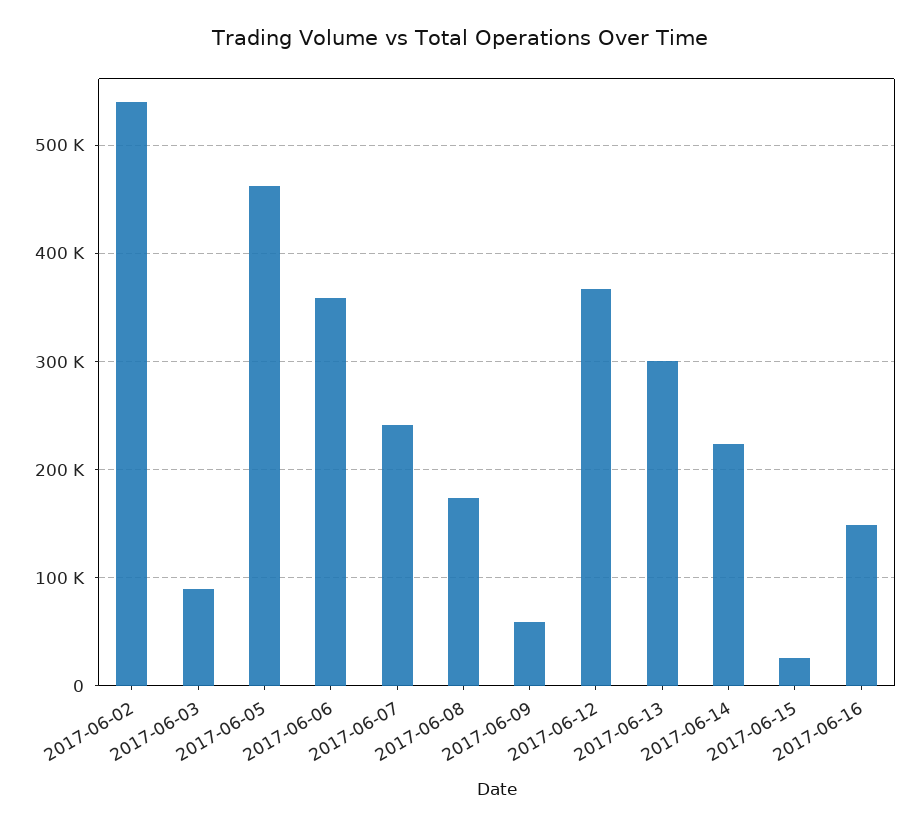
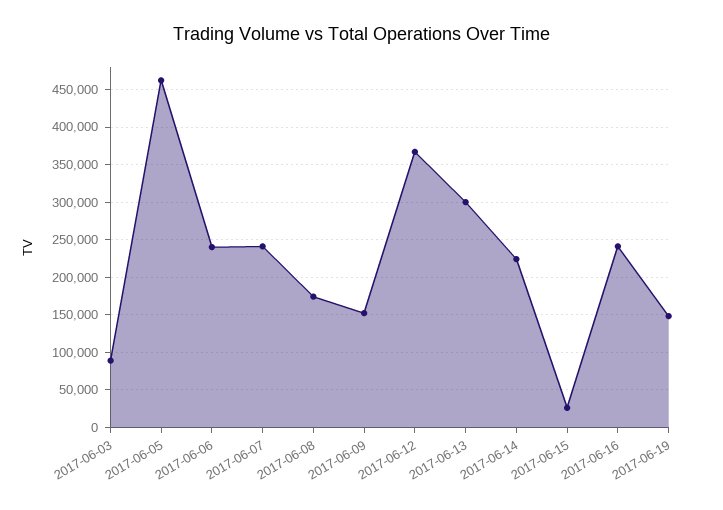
2017-06-02: 540000 -> none
2017-06-06: 360000 -> 240000
2017-06-09: 60000 -> 150000
2017-06-16: 150000 -> 240000
2017-06-19: none -> 150000

